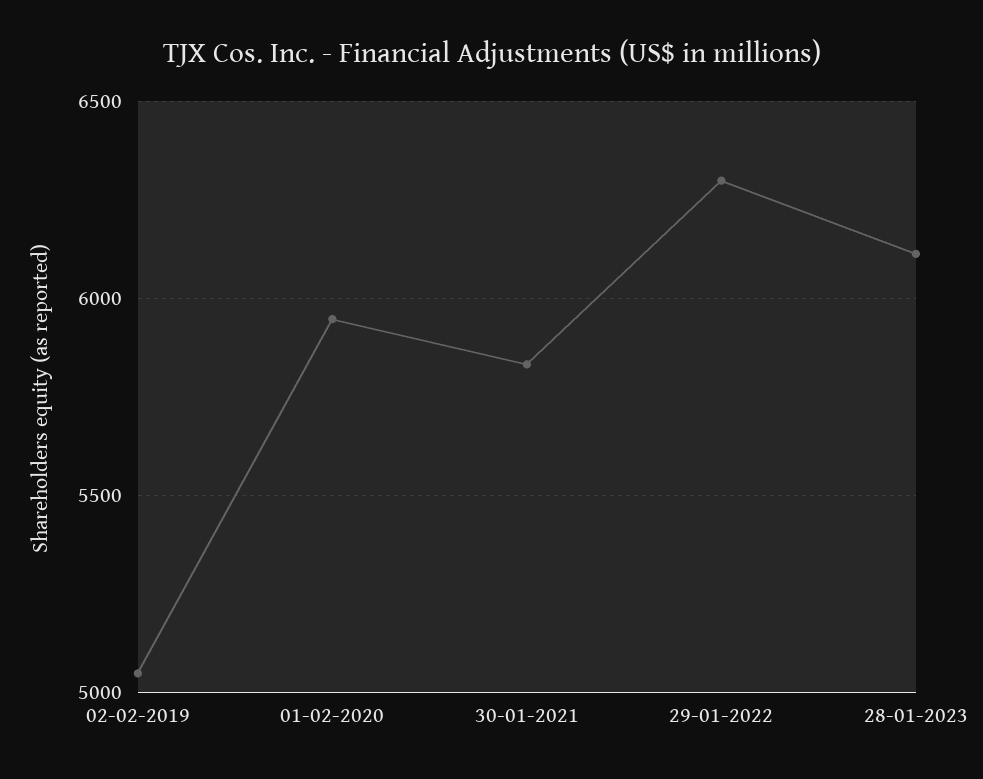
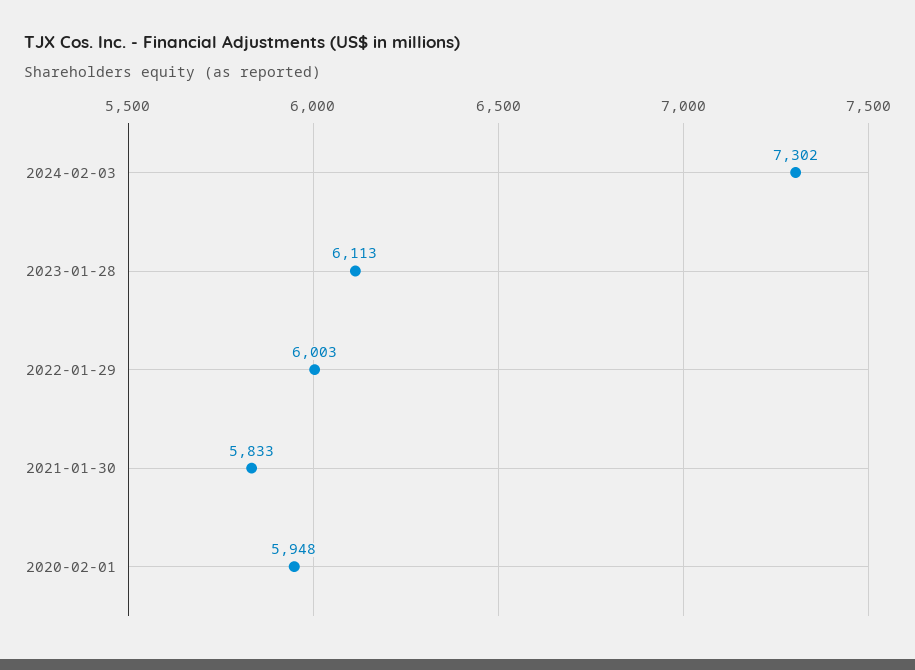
02-02-2019: 5050 -> none
29-01-2022: 6300 -> 6003
2024-02-03: none -> 7302

